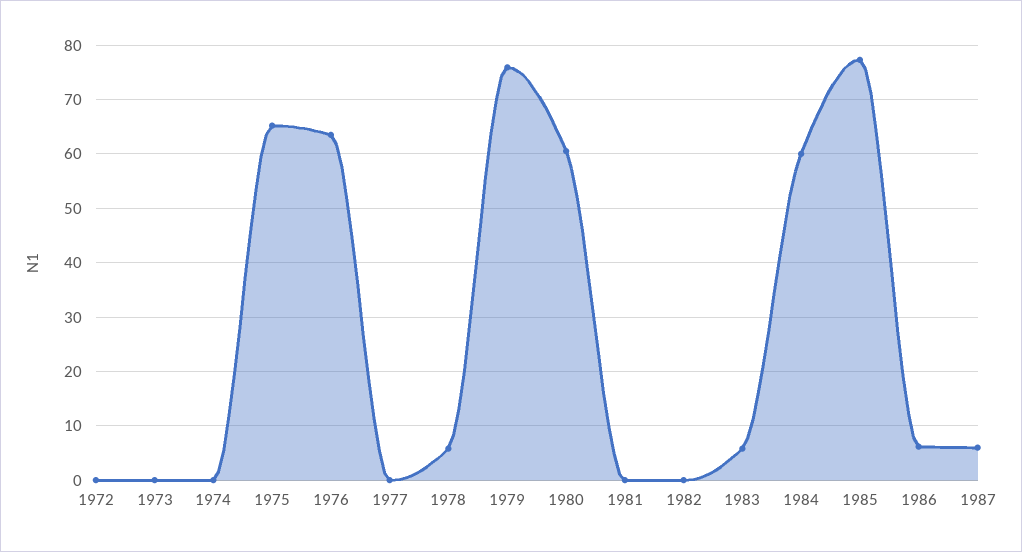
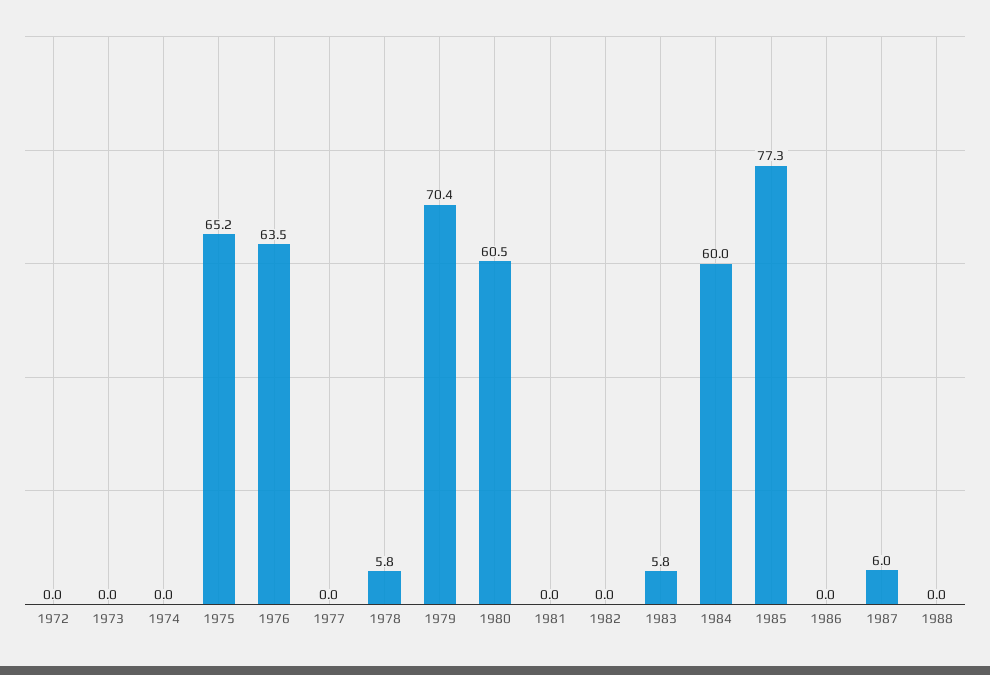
1979: 76 -> 70.4
1986: 6 -> 0
1988: none -> 0

